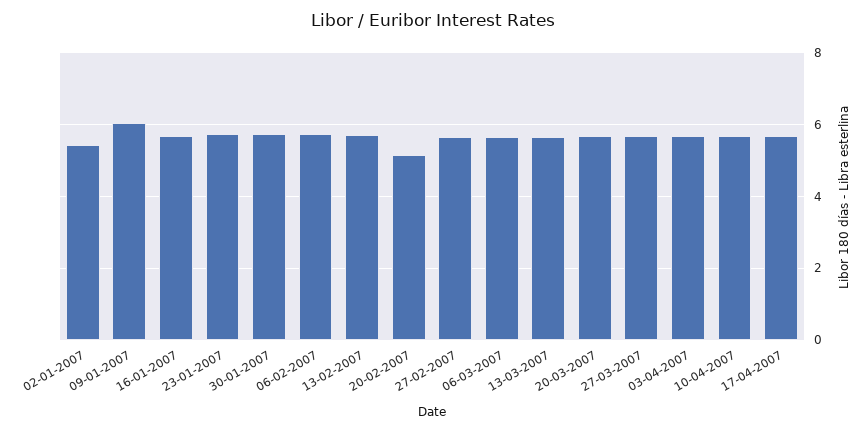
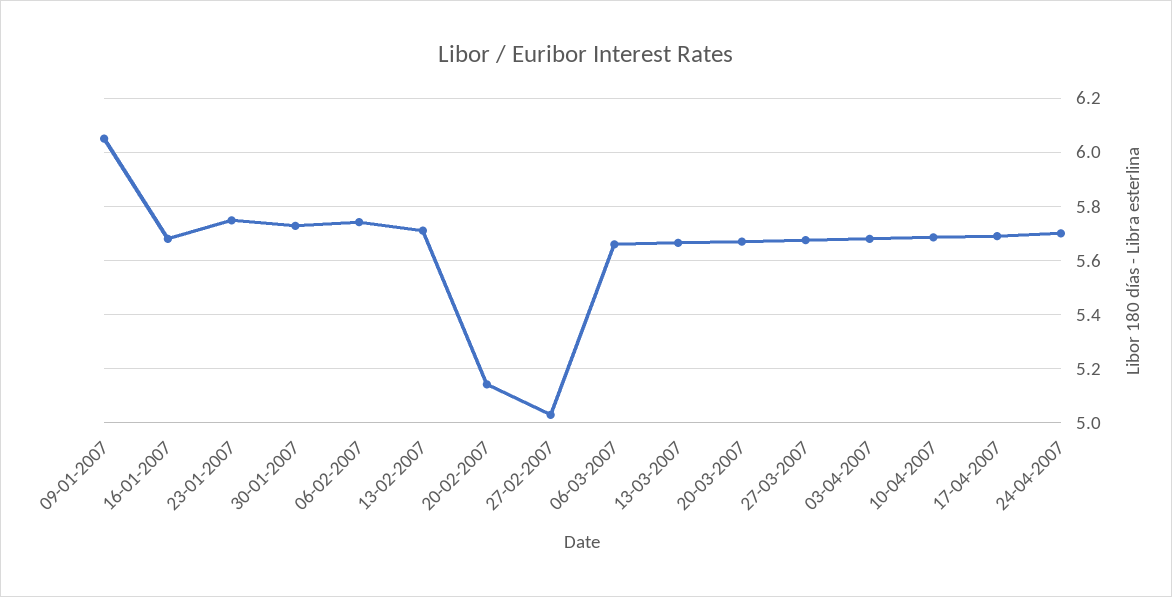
02-01-2007: 5.4 -> none
27-02-2007: 5.6 -> 5.025
24-04-2007: none -> 5.7

